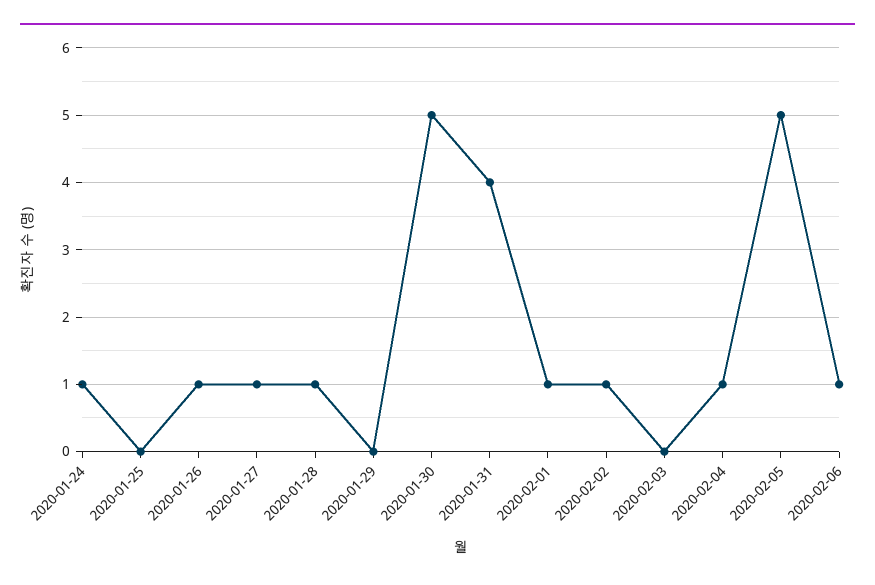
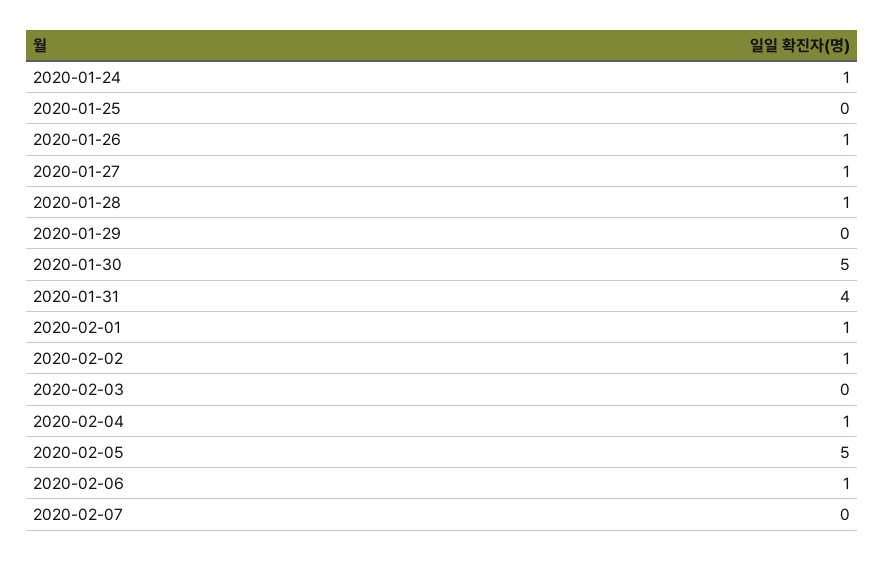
2020-02-07: none -> 0

